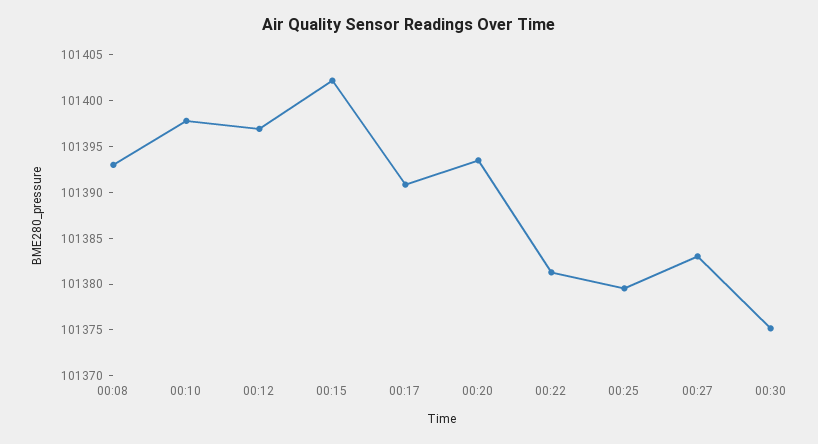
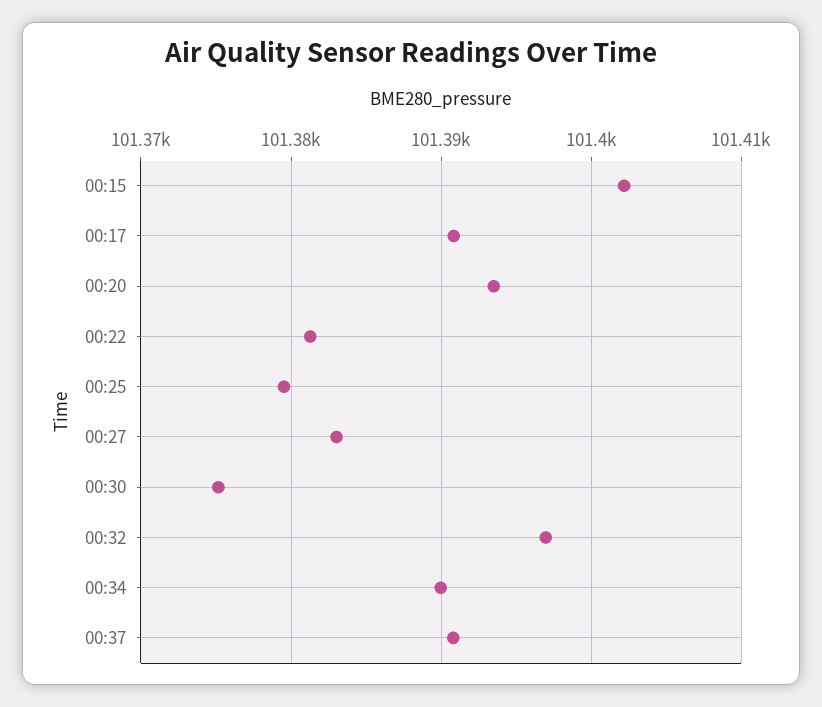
00:08: 101393 -> none
00:10: 101398 -> none
00:12: 101397 -> none
00:32: none -> 101397
00:34: none -> 101390
00:37: none -> 101391

